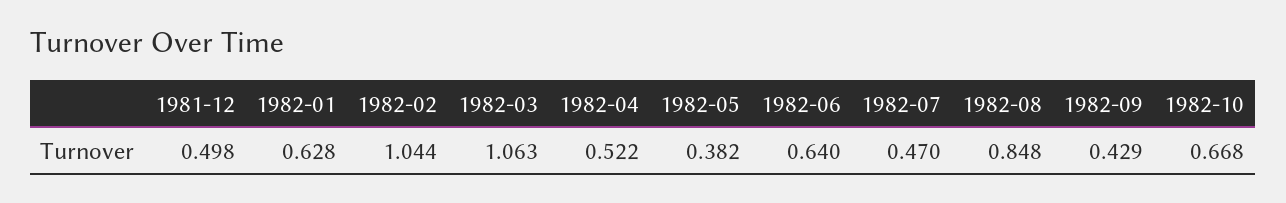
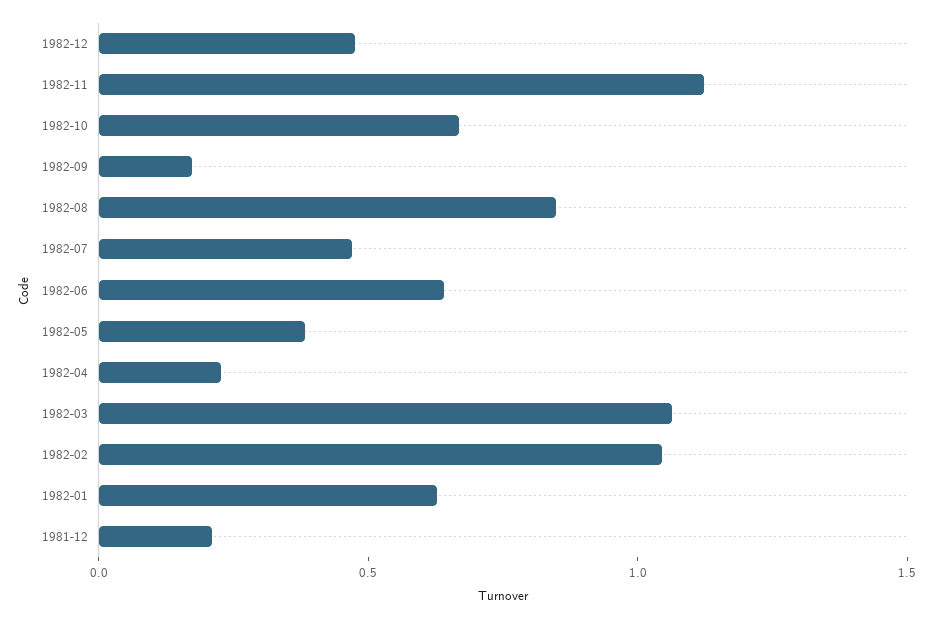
1981-12: 0.498 -> 0.2
1982-04: 0.522 -> 0.2
1982-09: 0.429 -> 0.2
1982-12: none -> 0.5
1982-11: none -> 1.1

